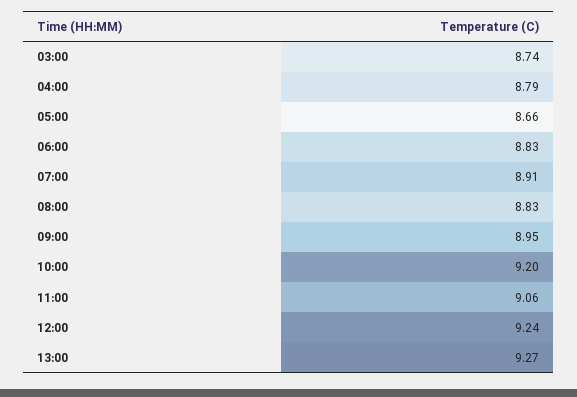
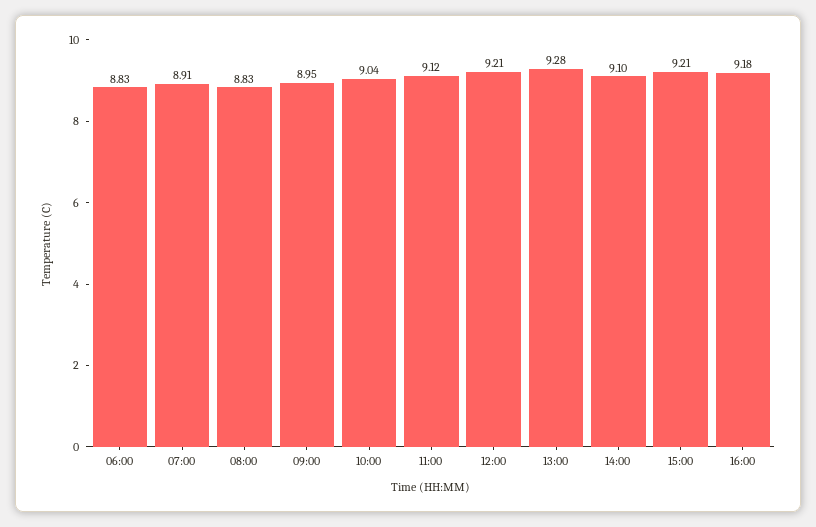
03:00: 8.74 -> none
04:00: 8.79 -> none
05:00: 8.66 -> none
10:00: 9.2 -> 9.04
11:00: 9.06 -> 9.12
12:00: 9.24 -> 9.21
13:00: 9.27 -> 9.28
14:00: none -> 9.1
15:00: none -> 9.21
16:00: none -> 9.18

